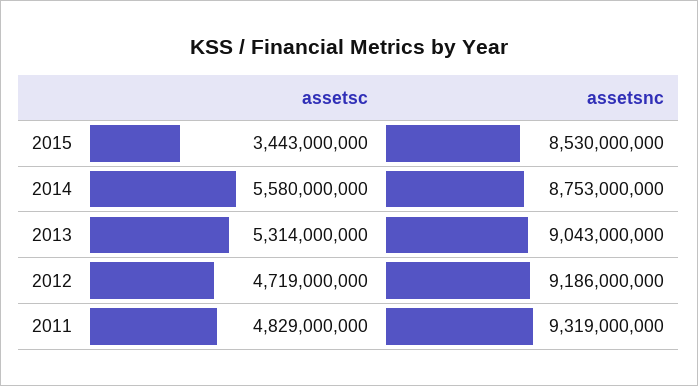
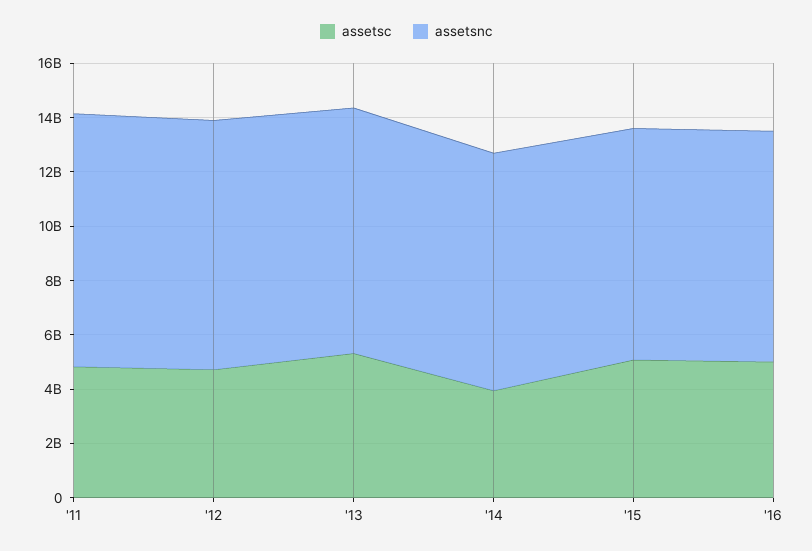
assetsc, 2015: 3443000000 -> 5000000000
assetsc, 2014: 5580000000 -> 4000000000
assetsc, '16: none -> 5000000000
assetsnc, '16: none -> 8500000000

